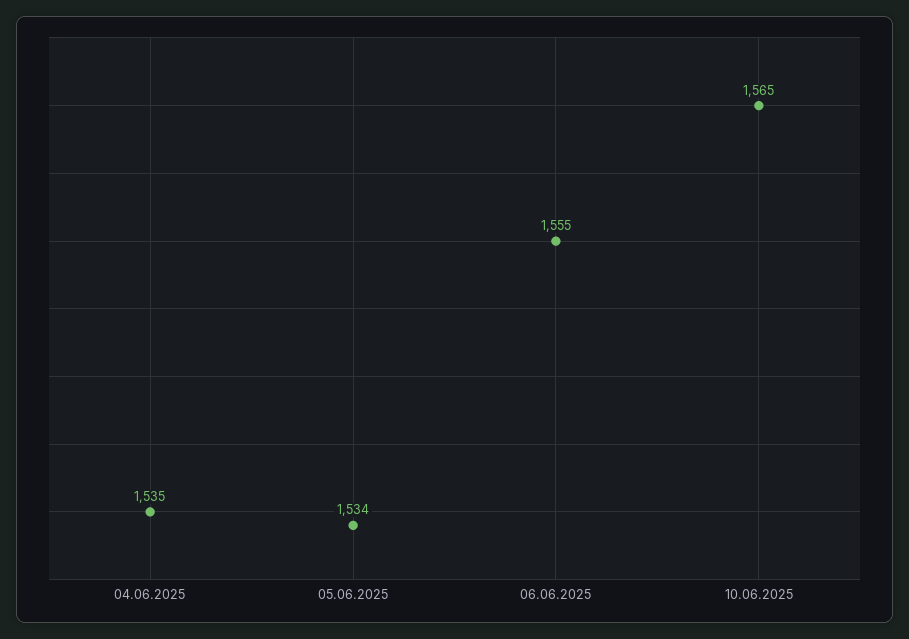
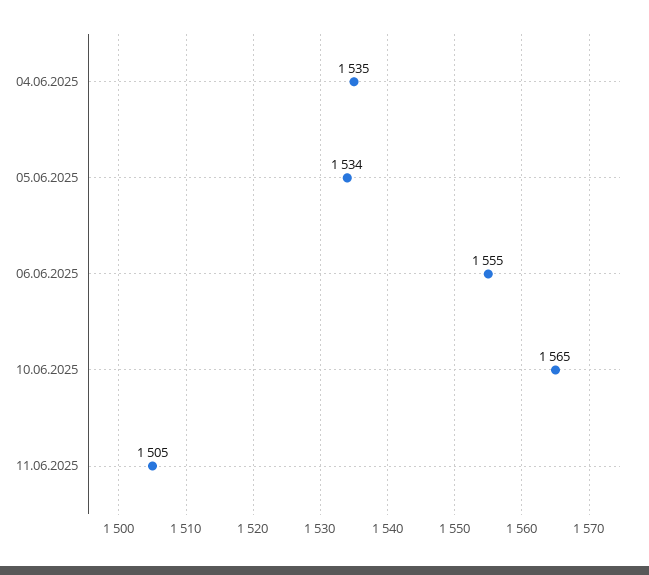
11.06.2025: none -> 1505

